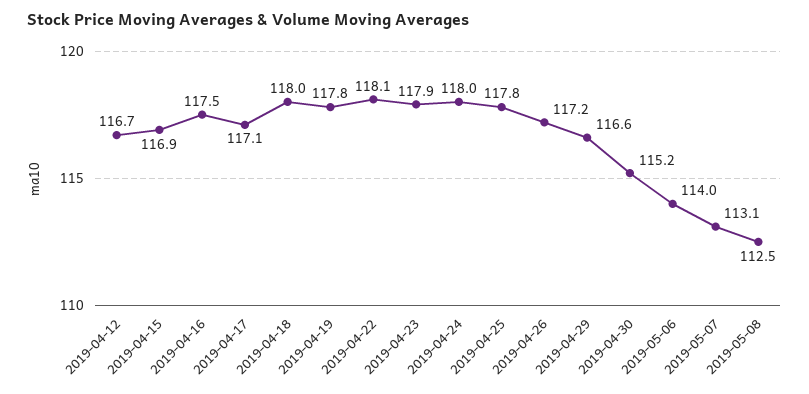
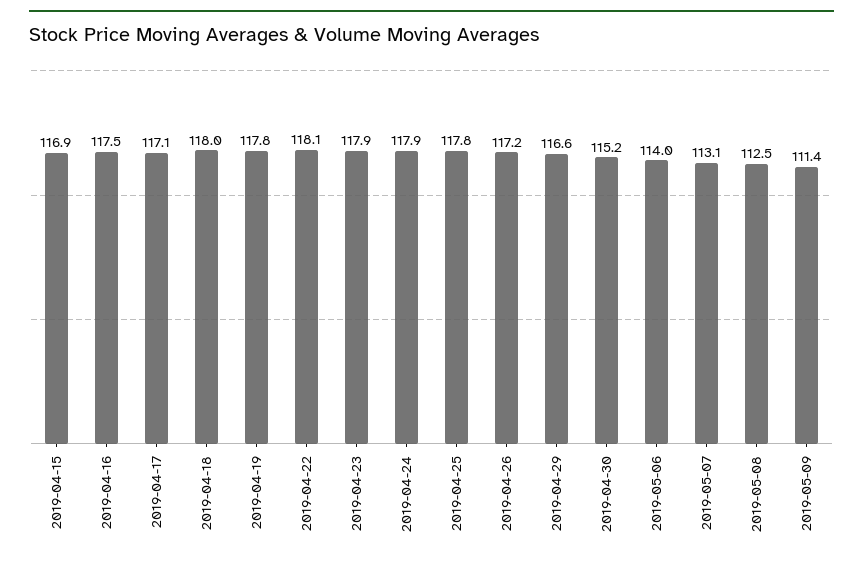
2019-04-12: 116.7 -> none
2019-04-24: 118 -> 117.9
2019-05-09: none -> 111.4

